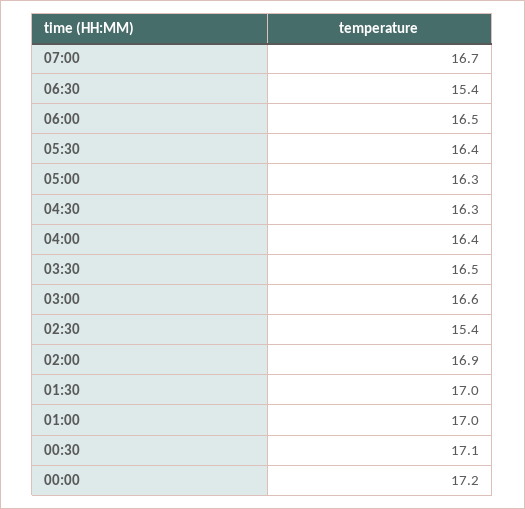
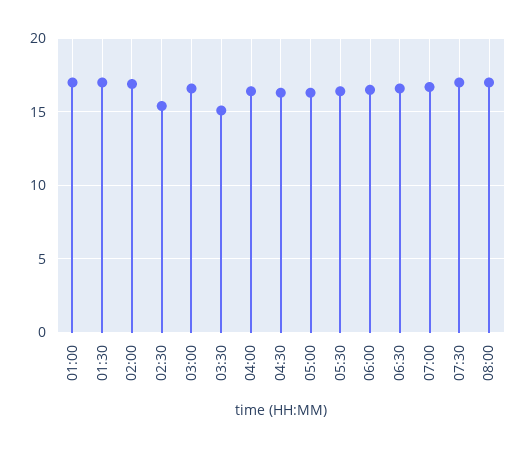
06:30: 15.4 -> 16.5
03:30: 16.5 -> 15
00:30: 17.1 -> none
00:00: 17.2 -> none
07:30: none -> 17
08:00: none -> 17

